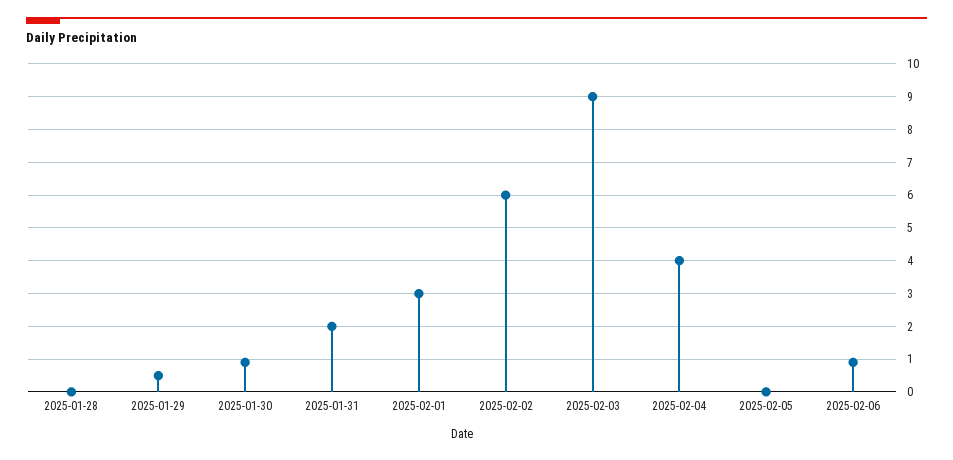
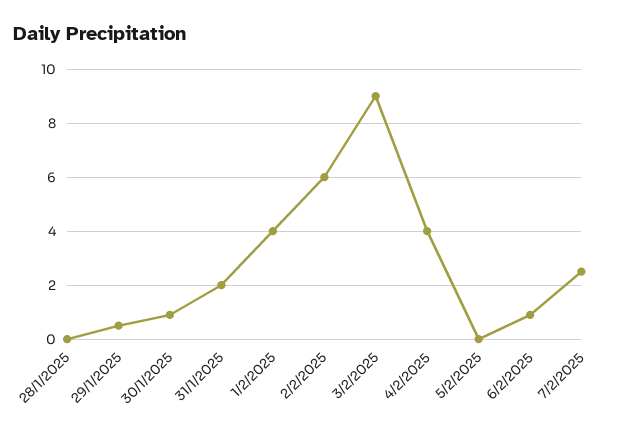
2025-02-01: 3 -> 4
7/2/2025: none -> 2.5

